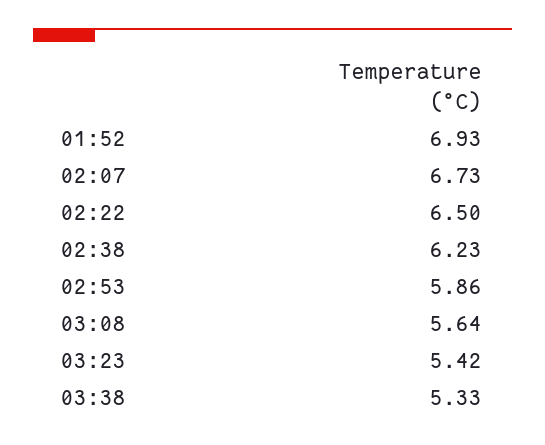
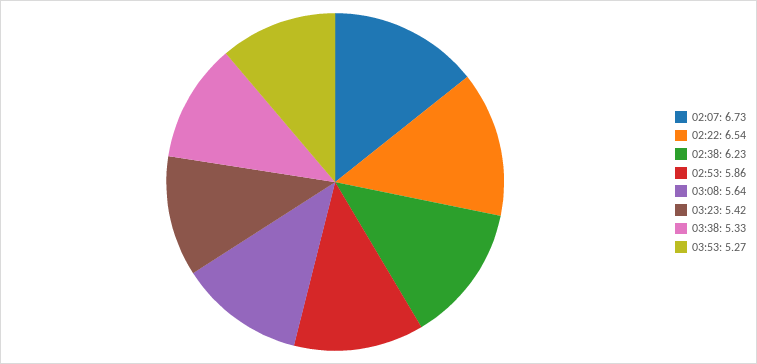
01:52: 6.93 -> none
02:22: 6.5 -> 6.54
03:53: none -> 5.27

